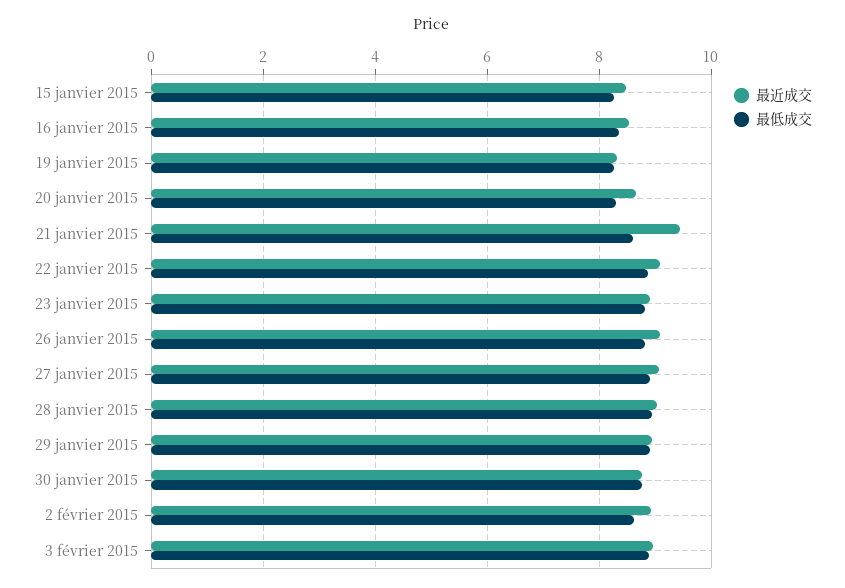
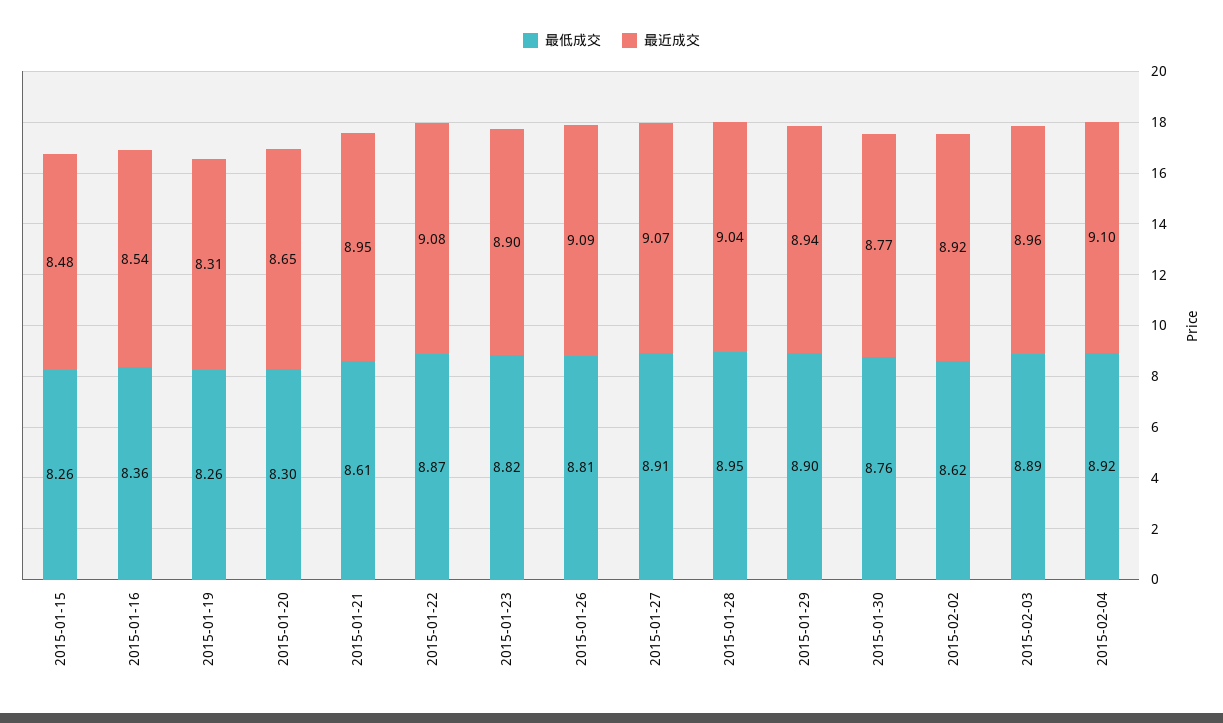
最近成交, 21 janvier 2015: 9.4 -> 8.95
最低成交, 2015-02-04: none -> 8.92
最近成交, 2015-02-04: none -> 9.1

